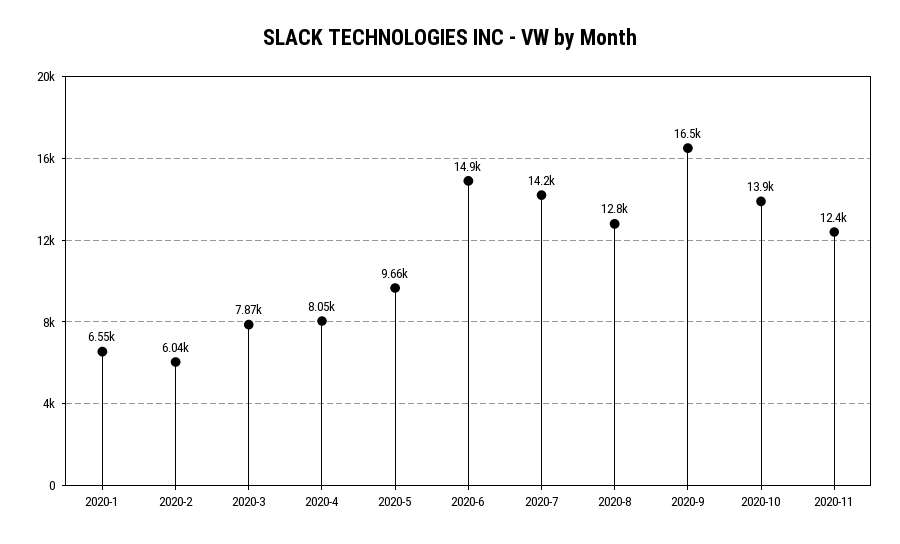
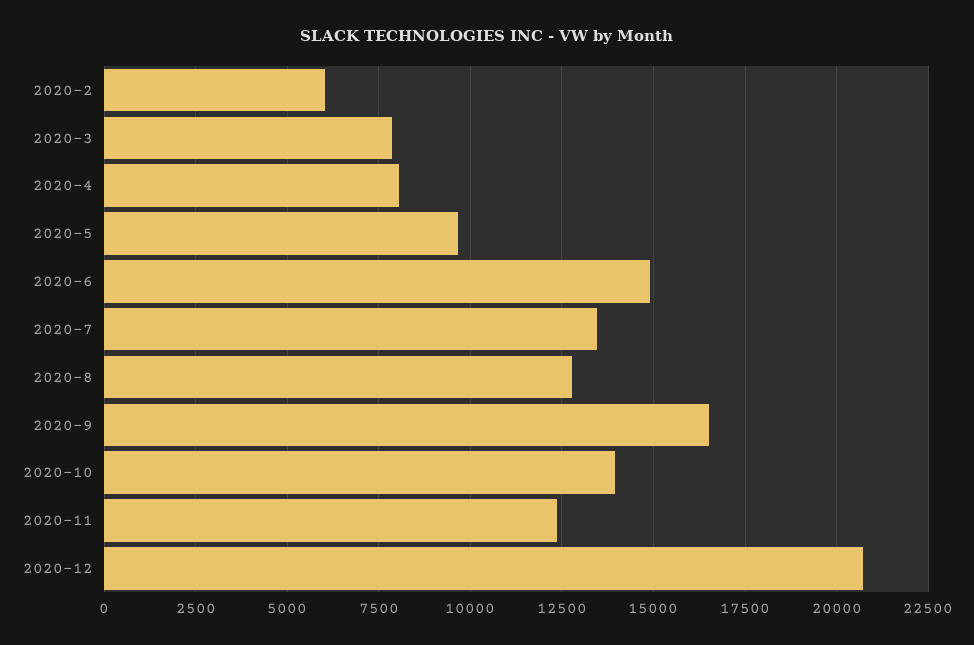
2020-1: 6550 -> none
2020-7: 14200 -> 13500
2020-12: none -> 20750

